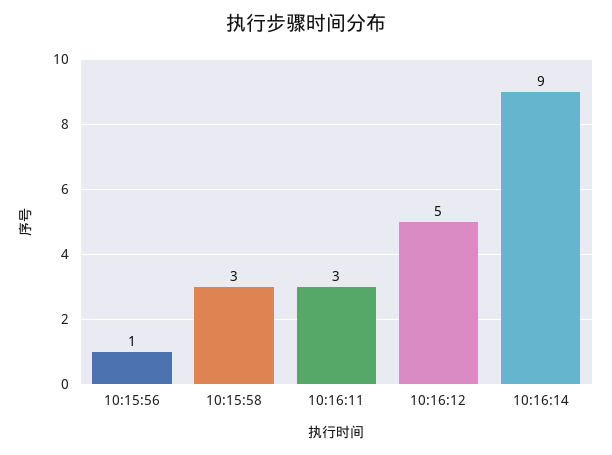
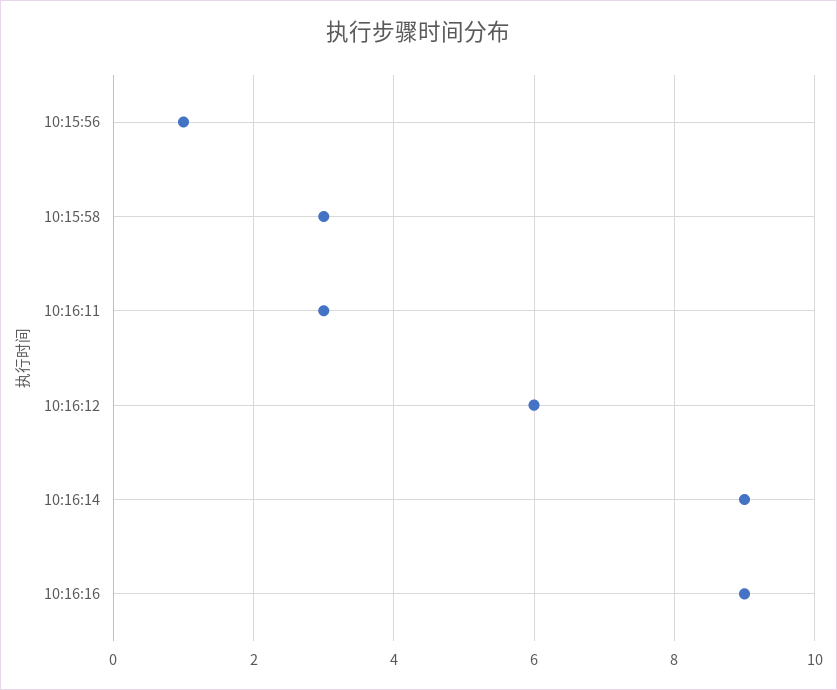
10:16:12: 5 -> 6
10:16:16: none -> 9

